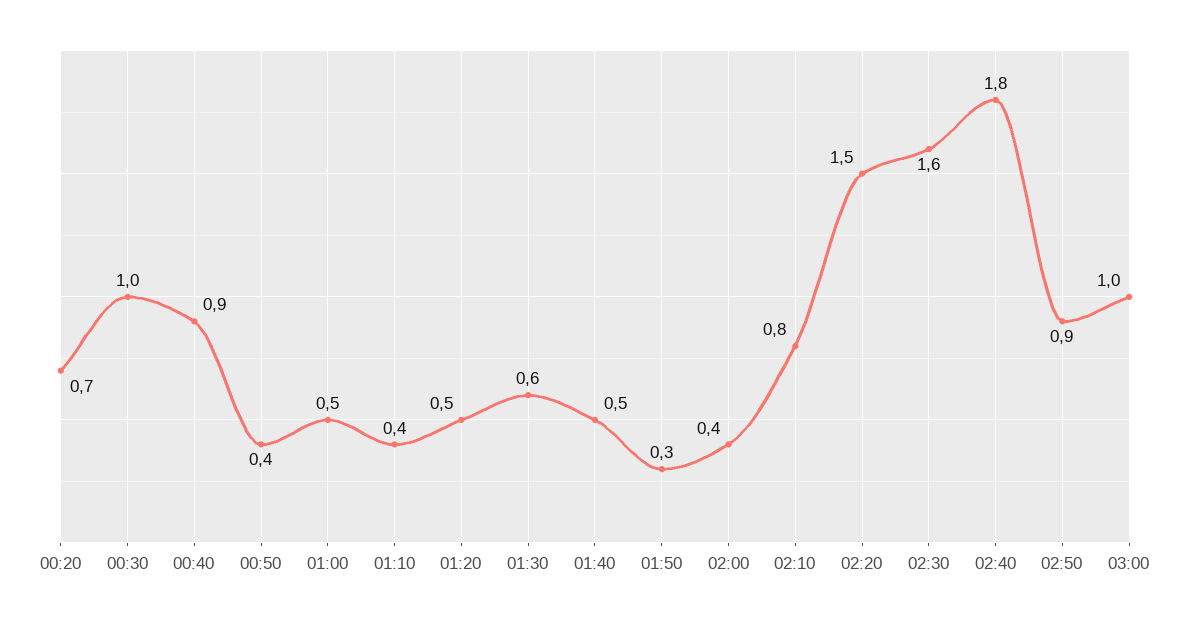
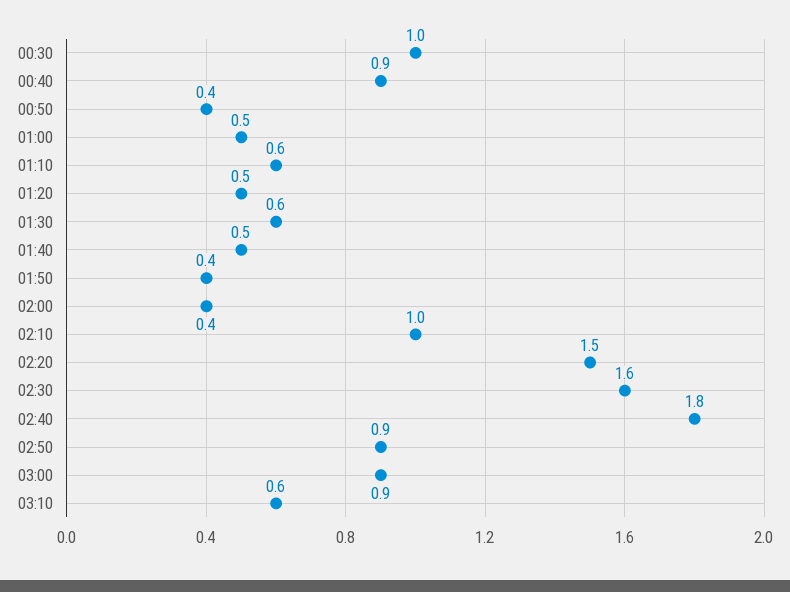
00:20: 0.7 -> none
01:10: 0.4 -> 0.6
01:50: 0.3 -> 0.4
02:10: 0.8 -> 1
03:00: 1 -> 0.9
03:10: none -> 0.6

